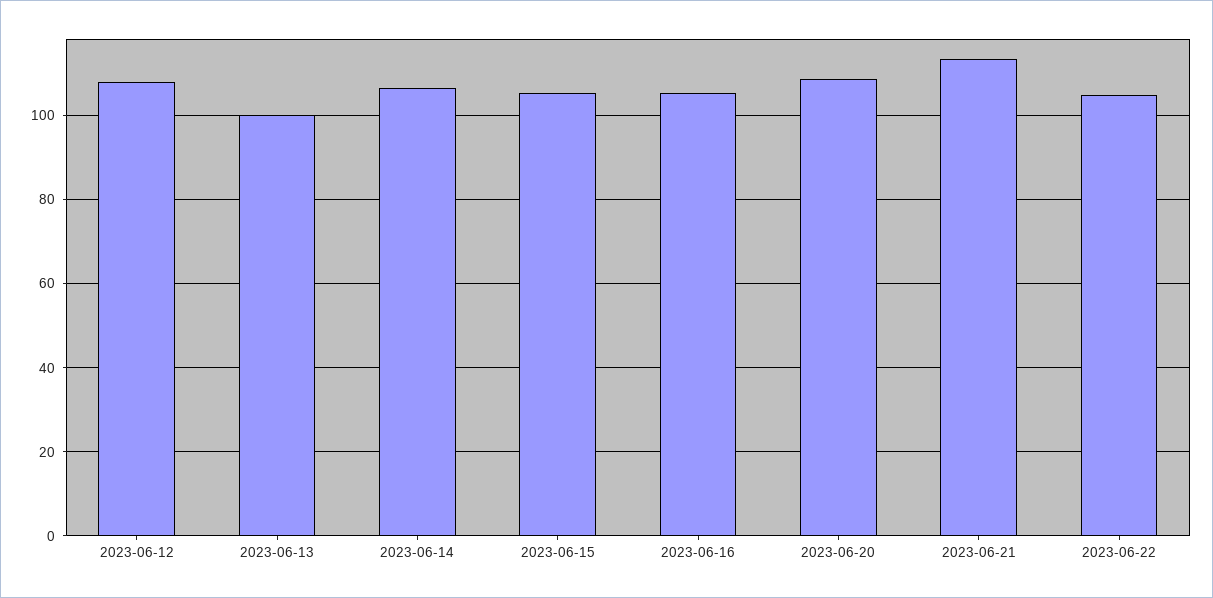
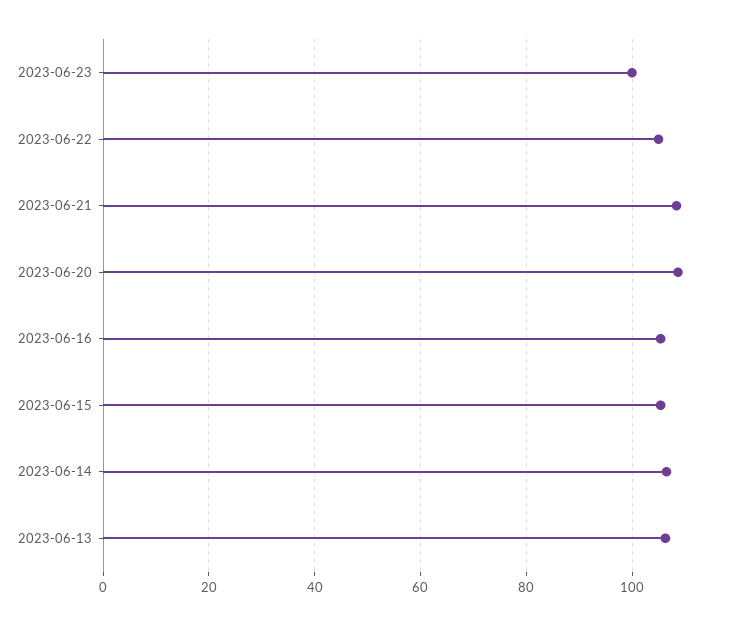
2023-06-12: 108 -> none
2023-06-13: 100 -> 106
2023-06-21: 114 -> 108
2023-06-23: none -> 100

